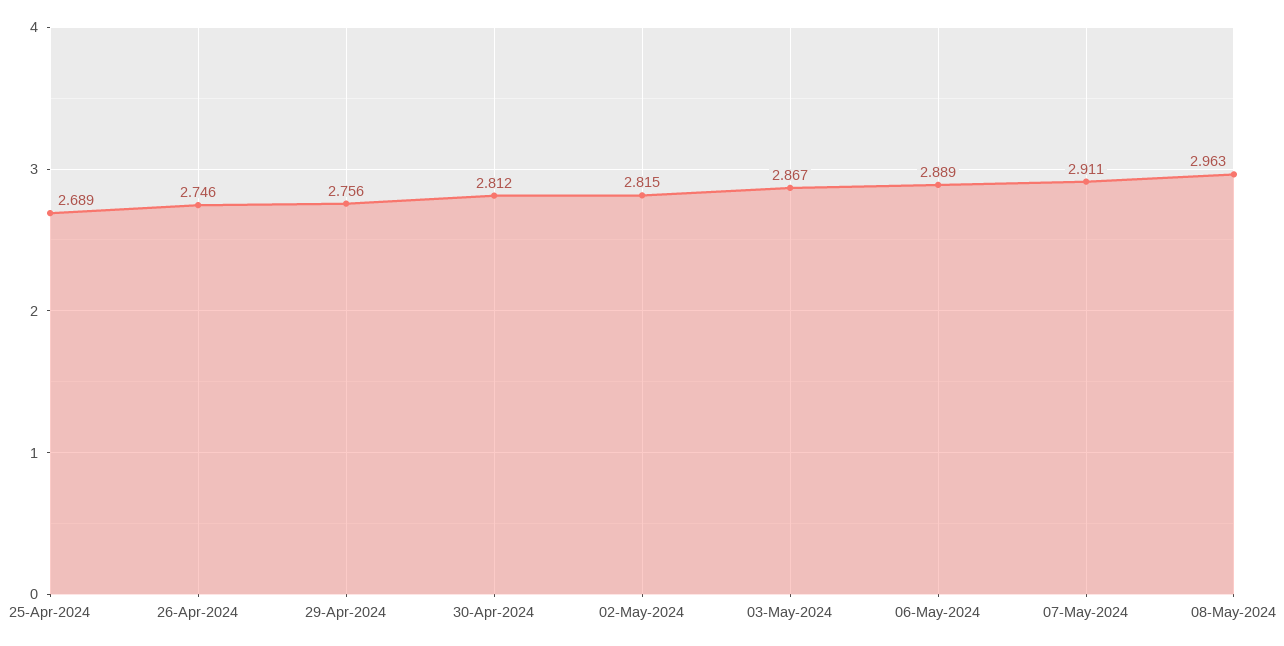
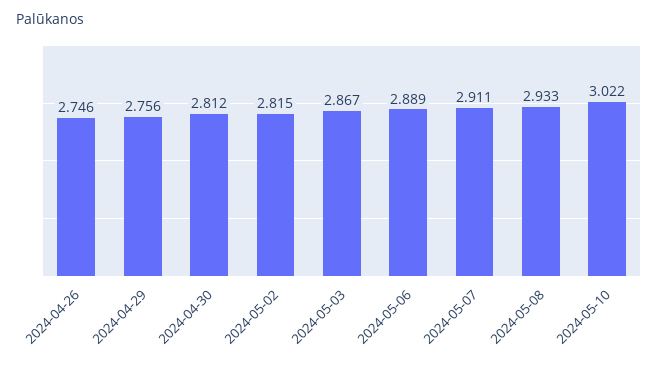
25-Apr-2024: 2.689 -> none
08-May-2024: 2.963 -> 2.933
2024-05-10: none -> 3.022

